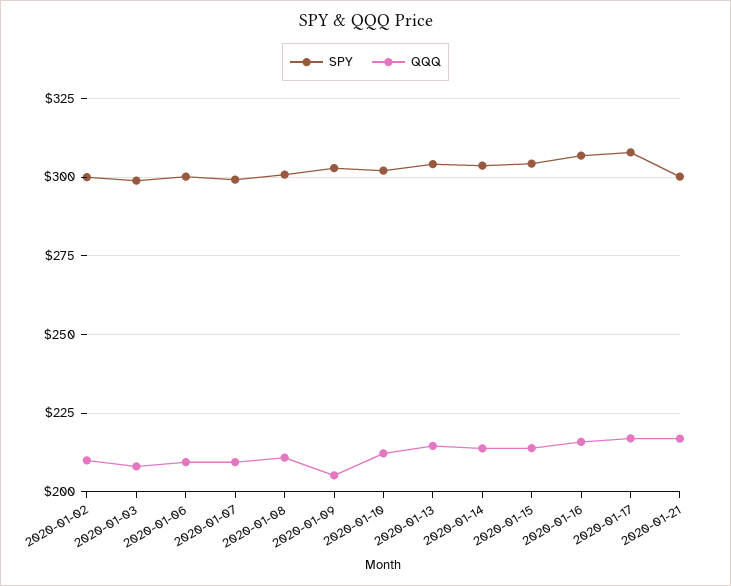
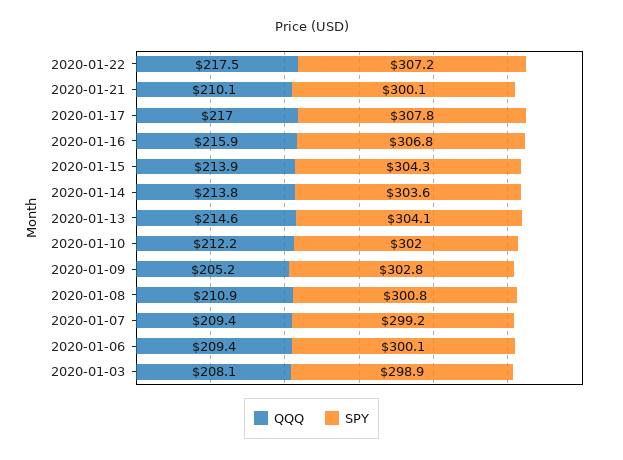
SPY, 2020-01-02: 300 -> none
QQQ, 2020-01-02: 210 -> none
QQQ, 2020-01-21: 217.5 -> 210.1
QQQ, 2020-01-22: none -> 217.5
SPY, 2020-01-22: none -> 307.2

